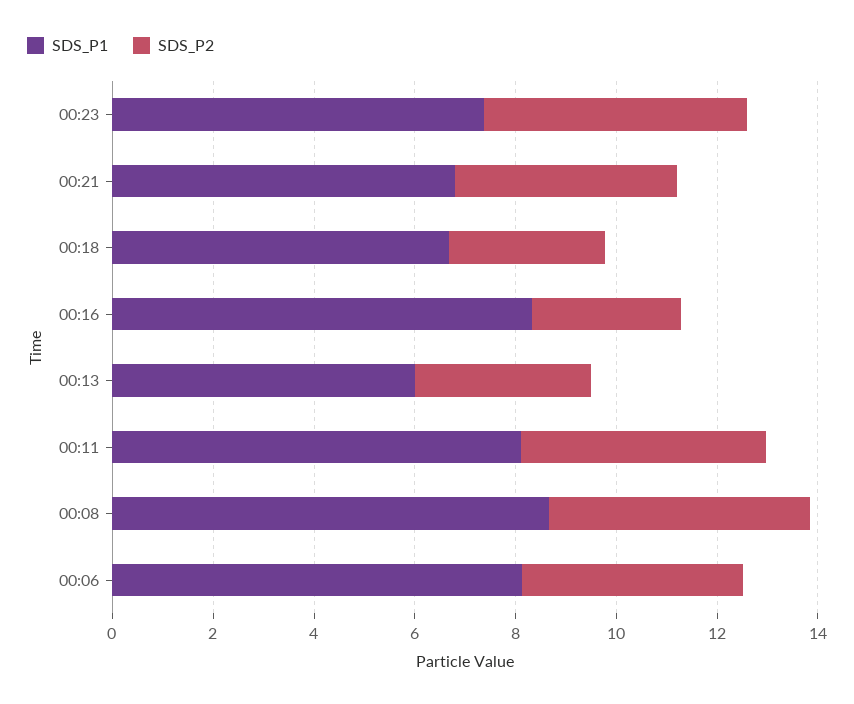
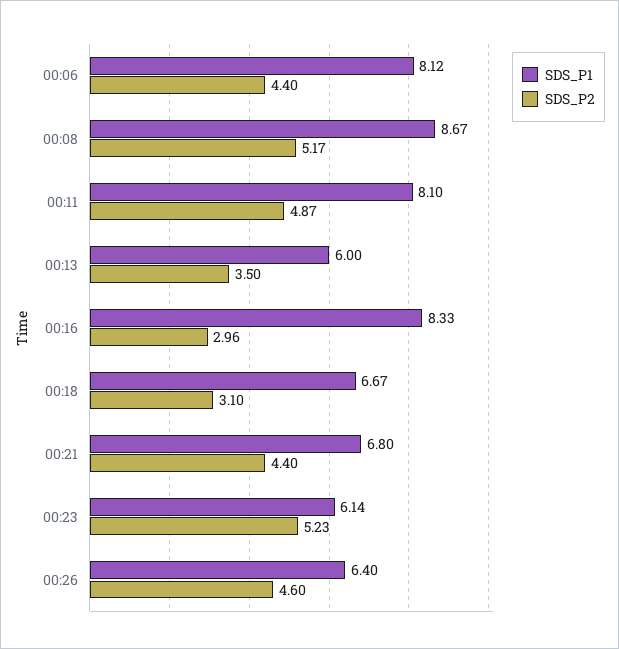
SDS_P1, 00:23: 7.5 -> 6.14
SDS_P1, 00:26: none -> 6.4
SDS_P2, 00:26: none -> 4.6

